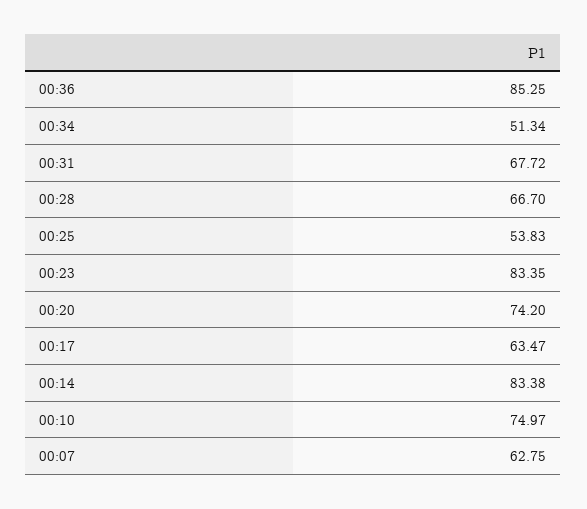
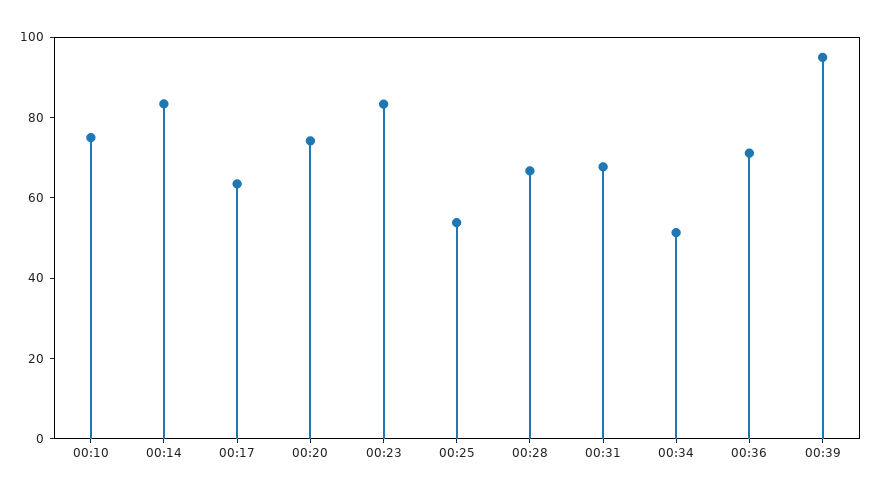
00:36: 85.25 -> 70
00:07: 62.75 -> none
00:39: none -> 95

